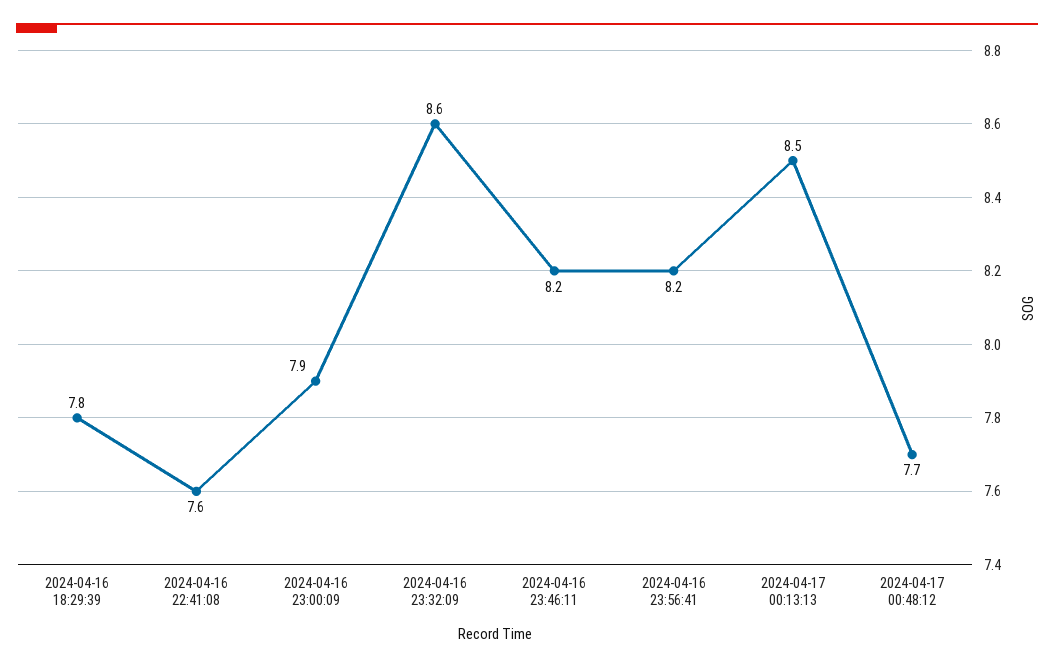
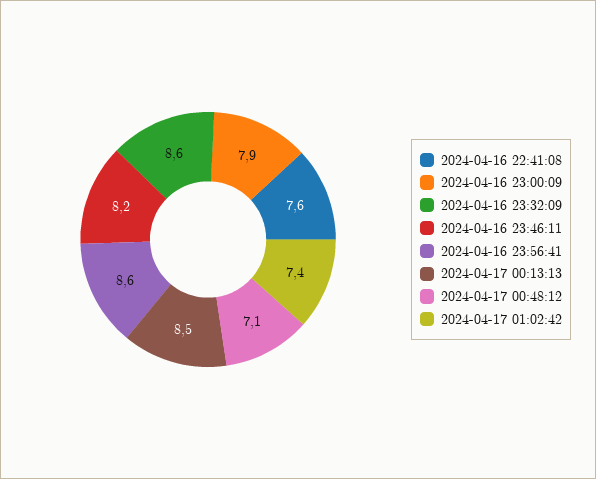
2024-04-16 18:29:39: 7.8 -> none
2024-04-16 23:56:41: 8.2 -> 8.6
2024-04-17 00:48:12: 7.7 -> 7.1
2024-04-17 01:02:42: none -> 7.4

